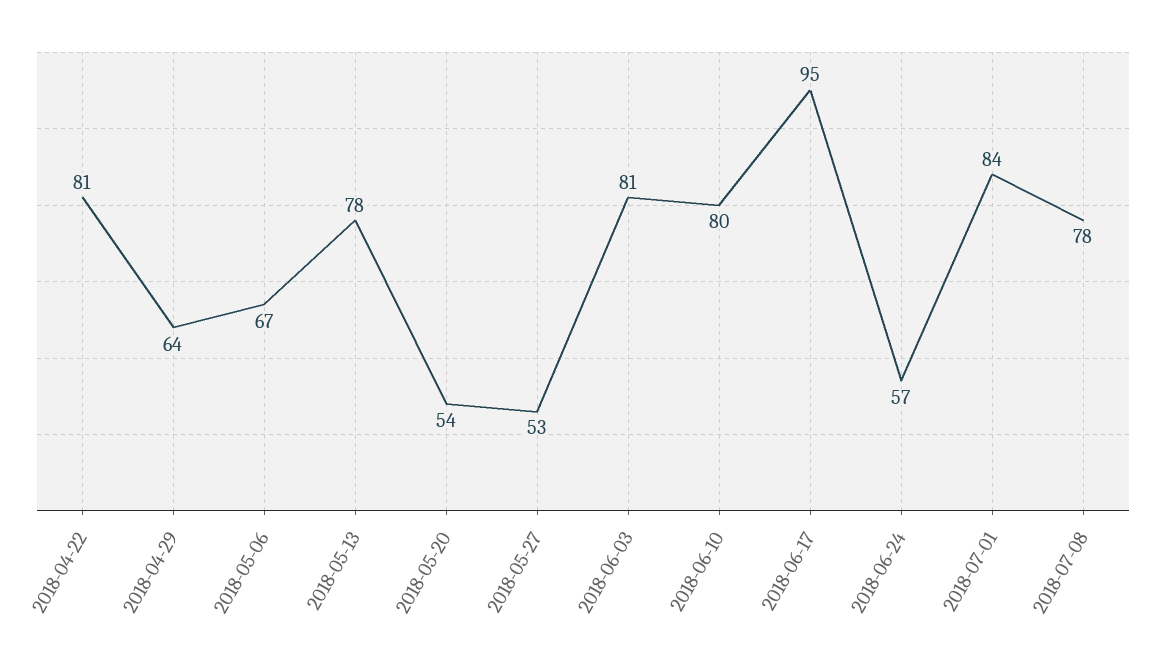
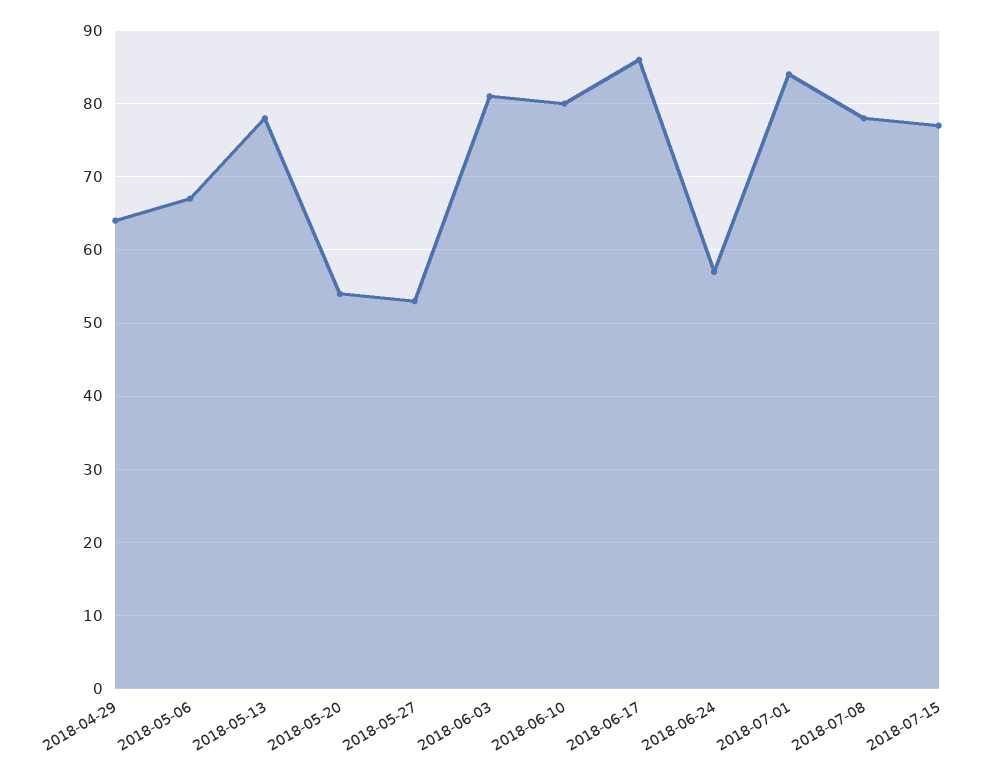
2018-04-22: 81 -> none
2018-06-17: 95 -> 86
2018-07-15: none -> 77

